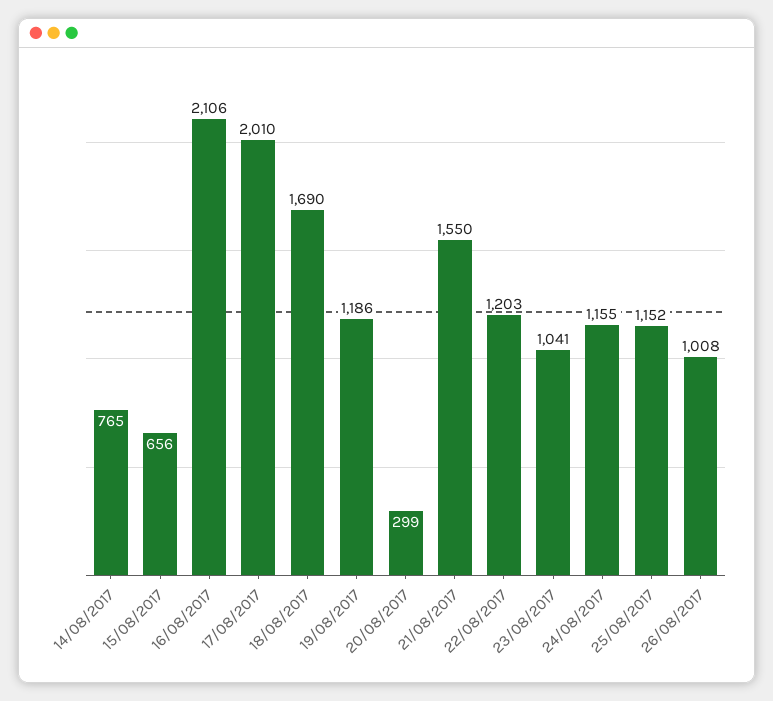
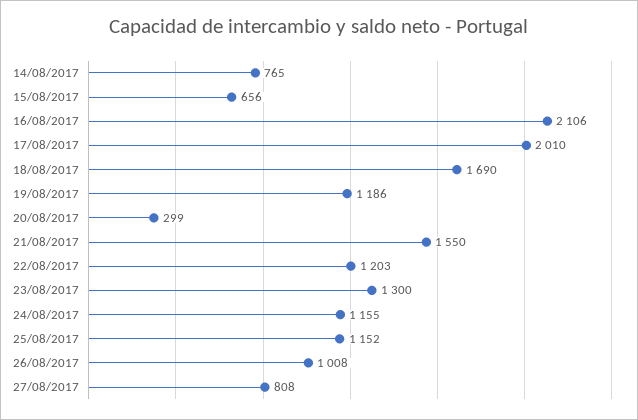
23/08/2017: 1041 -> 1300
27/08/2017: none -> 808

